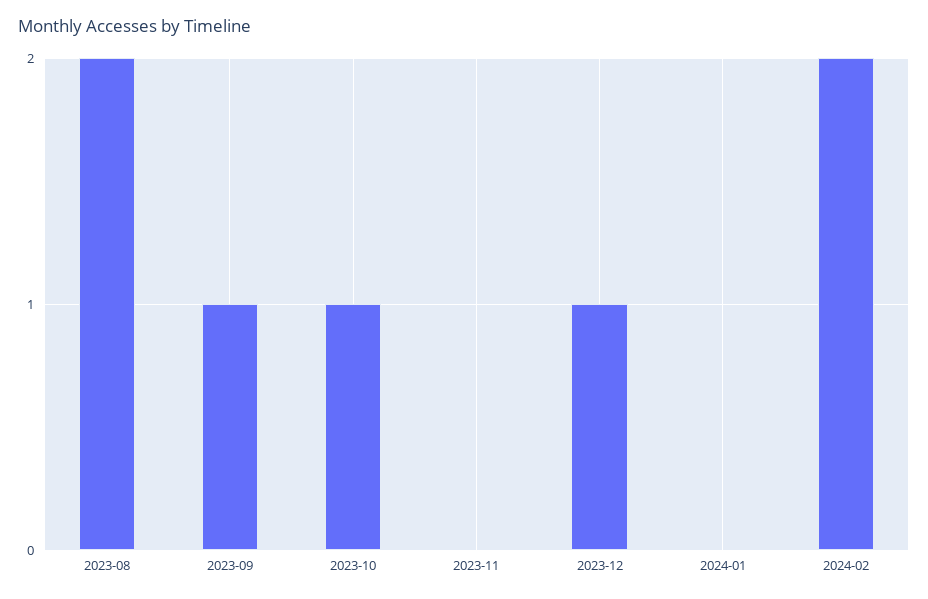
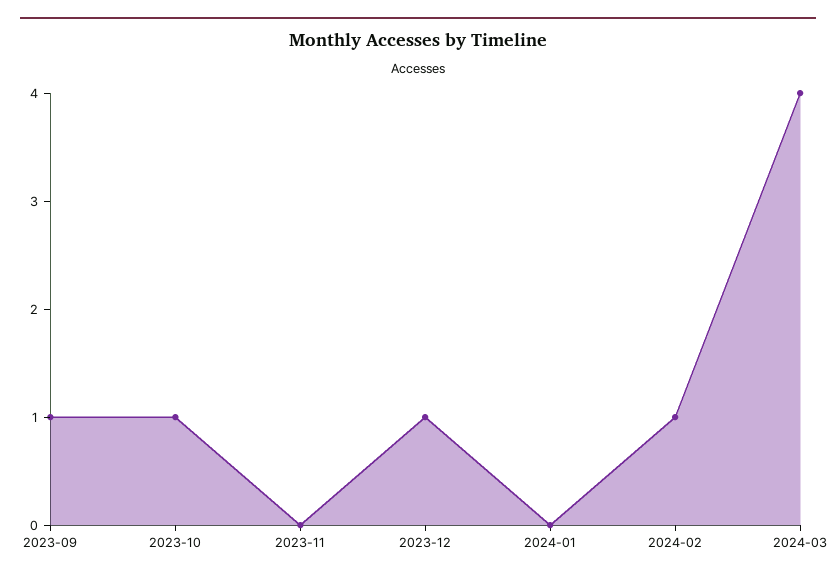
2023-08: 2 -> none
2024-02: 2 -> 1
2024-03: none -> 4

